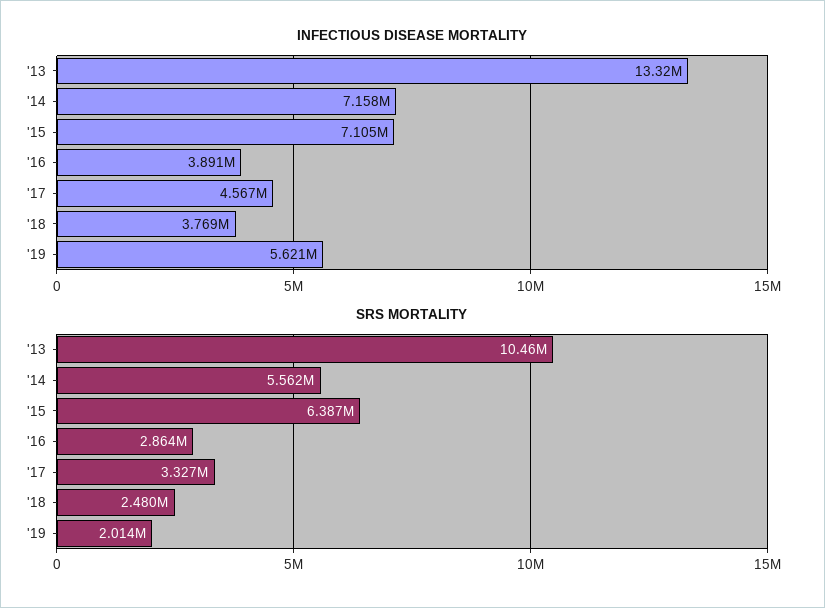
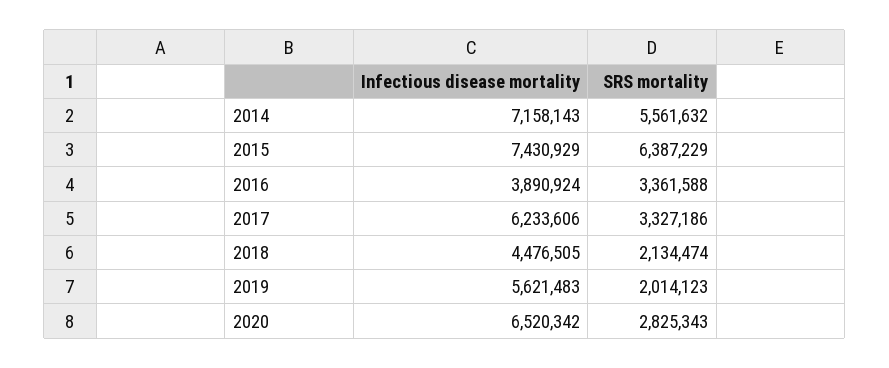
INFECTIOUS DISEASE MORTALITY, '13: 13320000 -> none
INFECTIOUS DISEASE MORTALITY, '15: 7105000 -> 7430929
INFECTIOUS DISEASE MORTALITY, '17: 4567000 -> 6233606
INFECTIOUS DISEASE MORTALITY, '18: 3769000 -> 4476505
SRS MORTALITY, '13: 10460000 -> none
SRS MORTALITY, '16: 2864000 -> 3361588
SRS MORTALITY, '18: 2480000 -> 2134474
INFECTIOUS DISEASE MORTALITY, 2020: none -> 6520342
SRS MORTALITY, 2020: none -> 2825343

